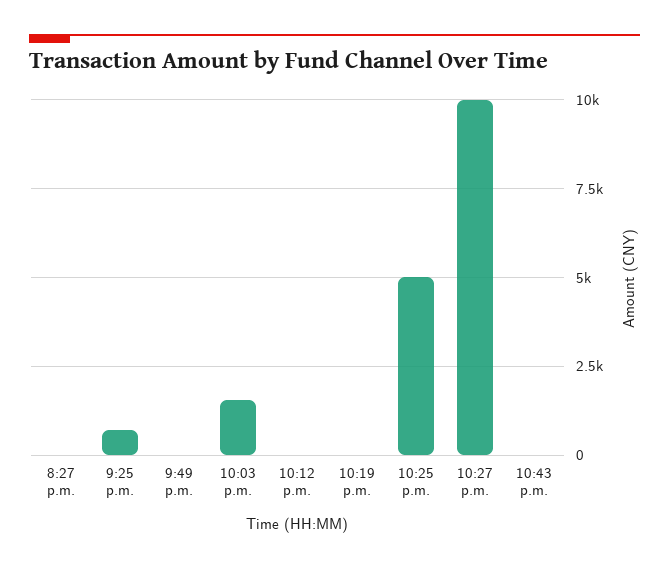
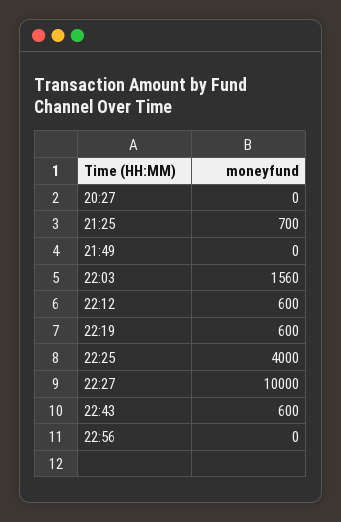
10:12 p.m.: 0 -> 600
10:19 p.m.: 0 -> 600
10:25 p.m.: 5000 -> 4000
10:43 p.m.: 0 -> 600
22:56: none -> 0

